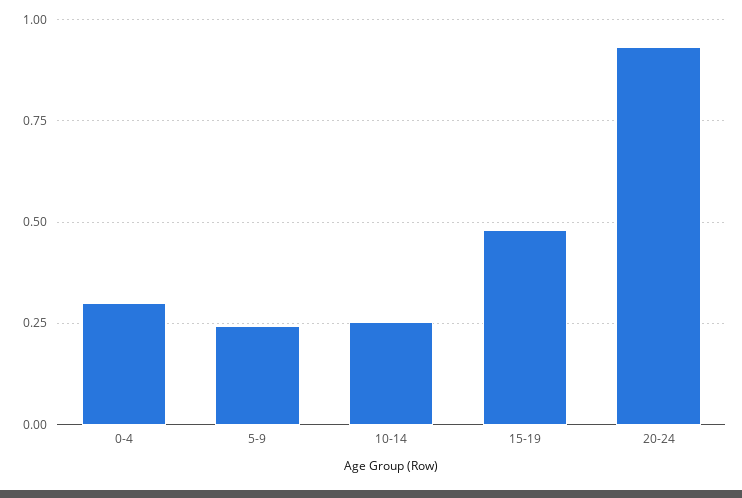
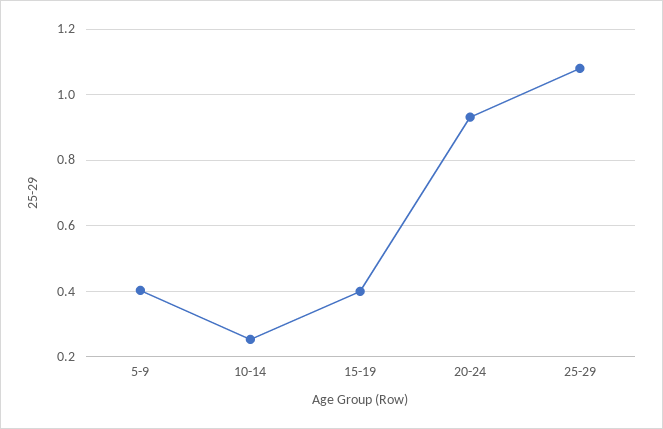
0-4: 0.3 -> none
5-9: 0.25 -> 0.4
15-19: 0.475 -> 0.4
25-29: none -> 1.08

